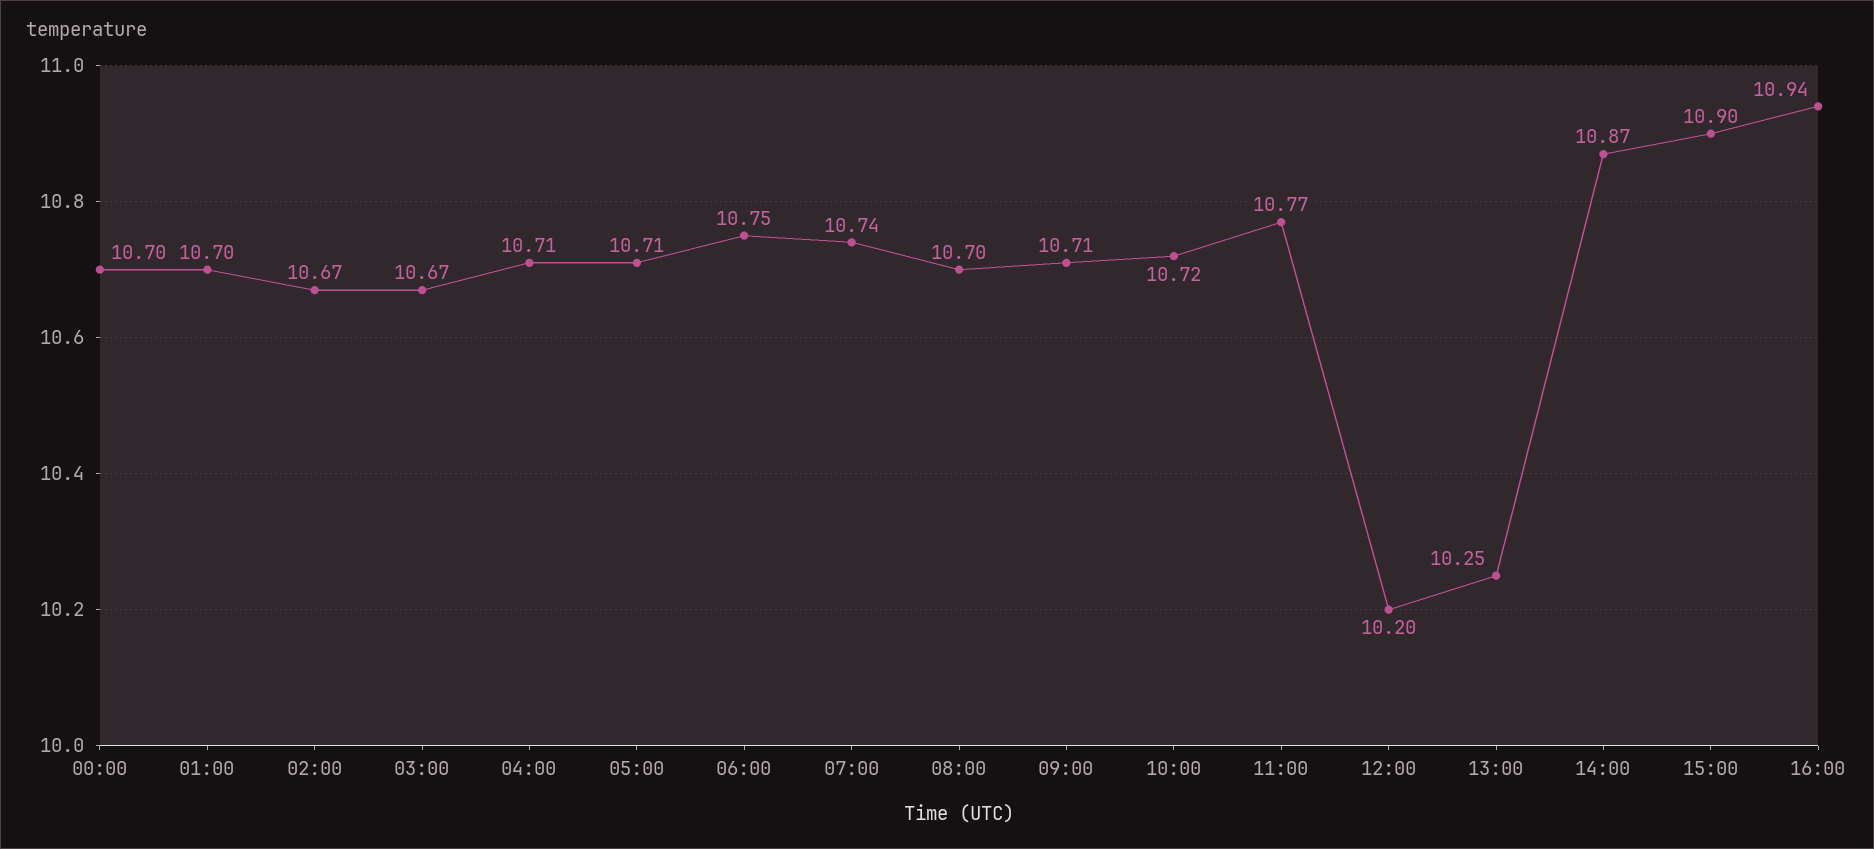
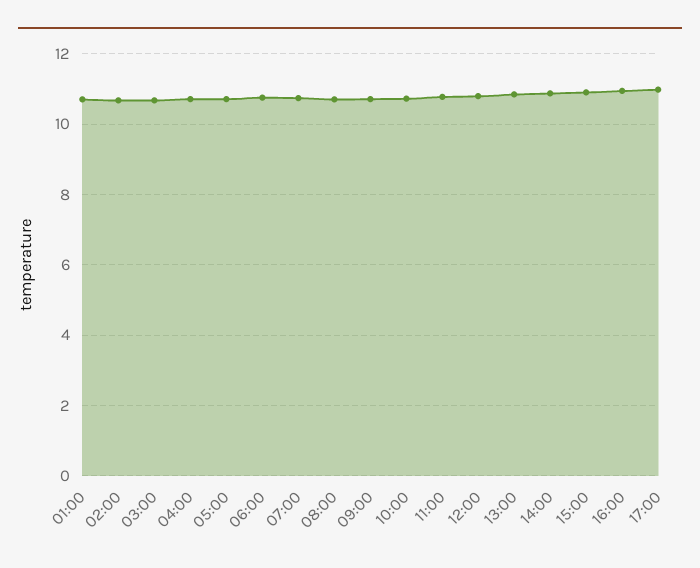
00:00: 10.7 -> none
12:00: 10.2 -> 10.8
13:00: 10.25 -> 10.8
17:00: none -> 11

